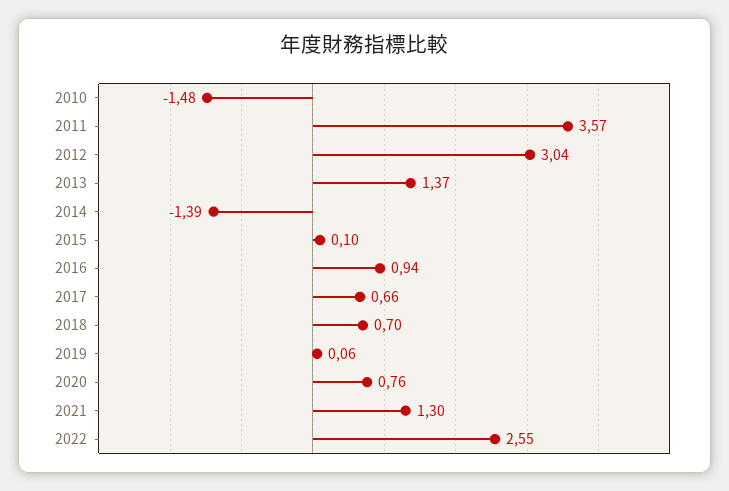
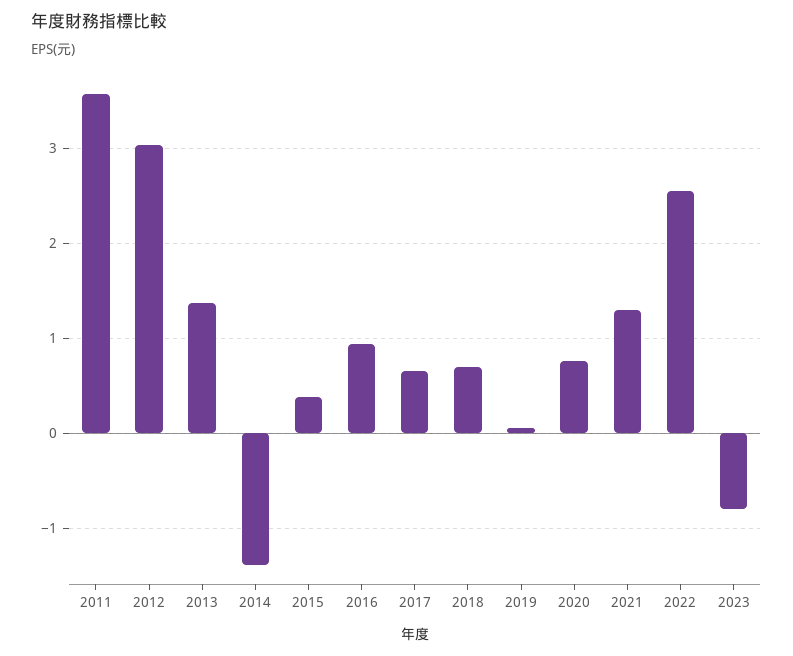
2010: -1.48 -> none
2015: 0.1 -> 0.4
2023: none -> -0.8

